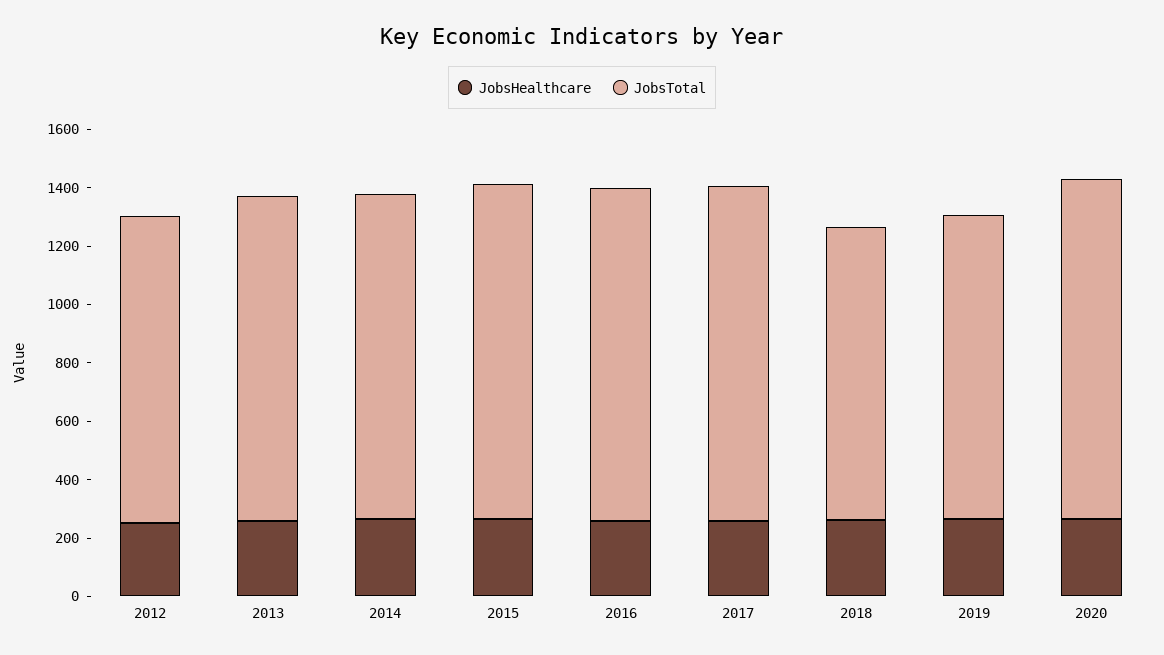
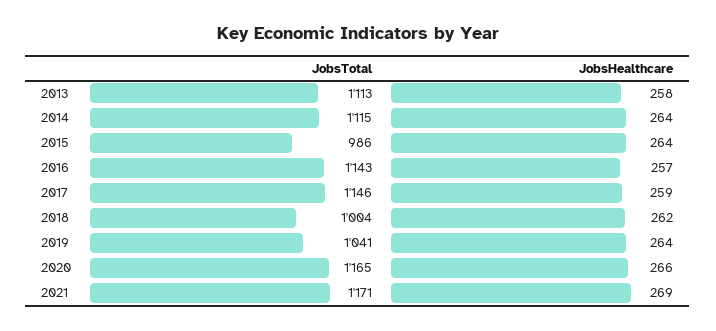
JobsHealthcare, 2012: 250 -> none
JobsTotal, 2012: 1050 -> none
JobsTotal, 2015: 1150 -> 986
JobsTotal, 2021: none -> 1171
JobsHealthcare, 2021: none -> 269

